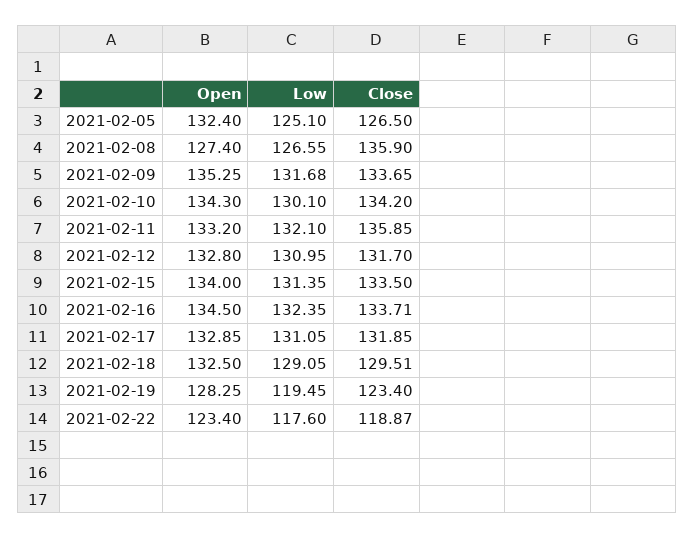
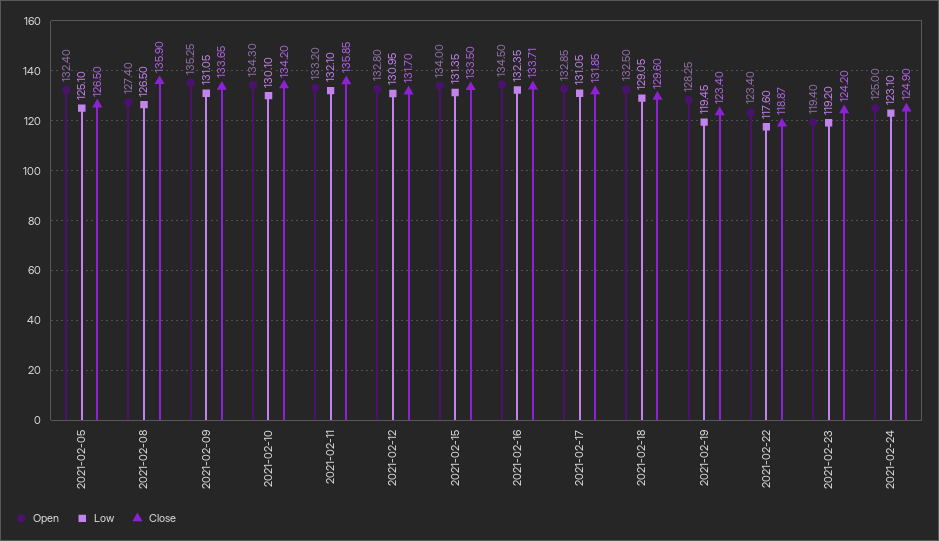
Low, 2021-02-08: 126.55 -> 126.5
Low, 2021-02-09: 131.68 -> 131.05
Close, 2021-02-18: 129.51 -> 129.6
Open, 2021-02-23: none -> 119.4
Low, 2021-02-23: none -> 119.2
Close, 2021-02-23: none -> 124.2
Open, 2021-02-24: none -> 125
Low, 2021-02-24: none -> 123.1
Close, 2021-02-24: none -> 124.9

